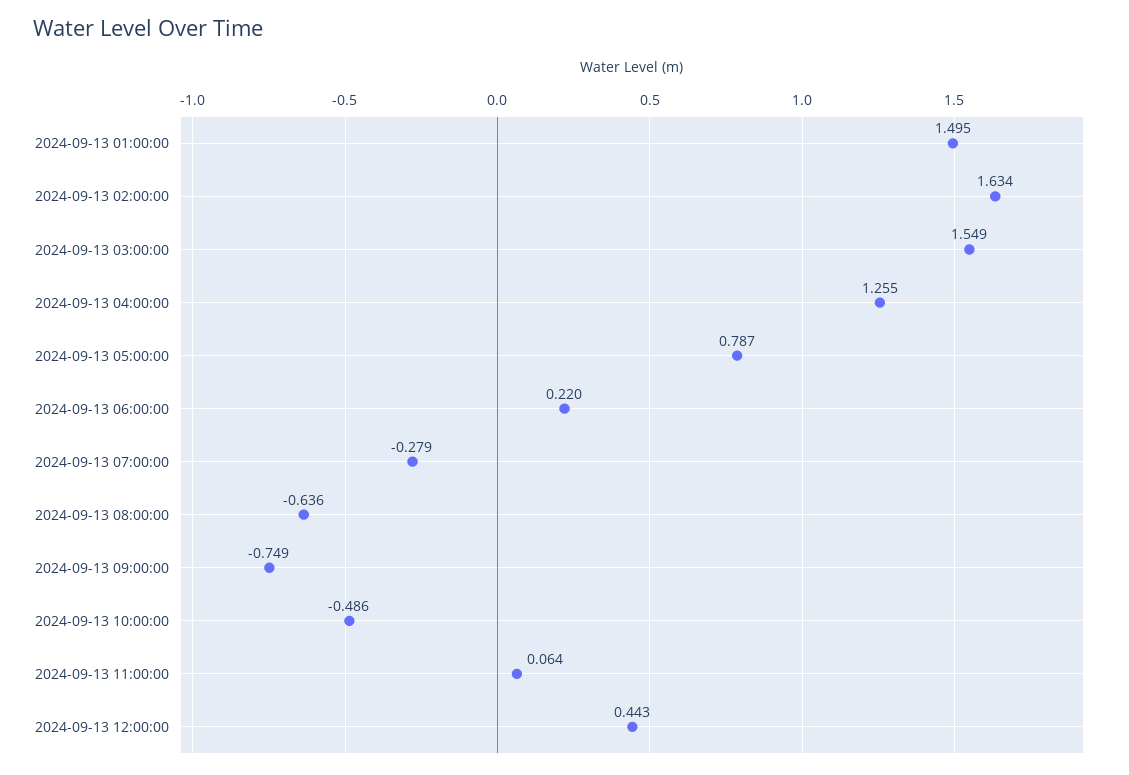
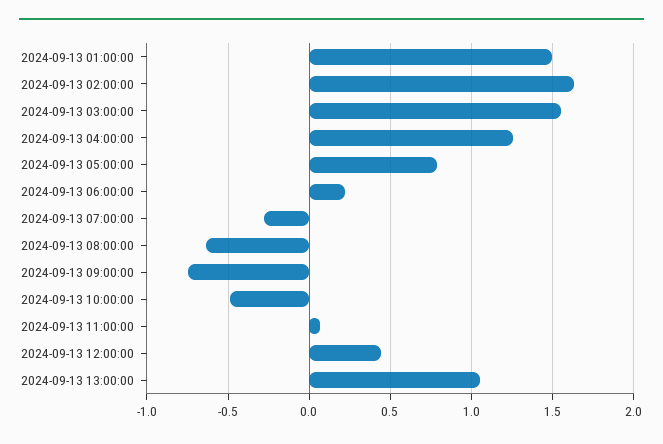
2024-09-13 13:00:00: none -> 1.05

